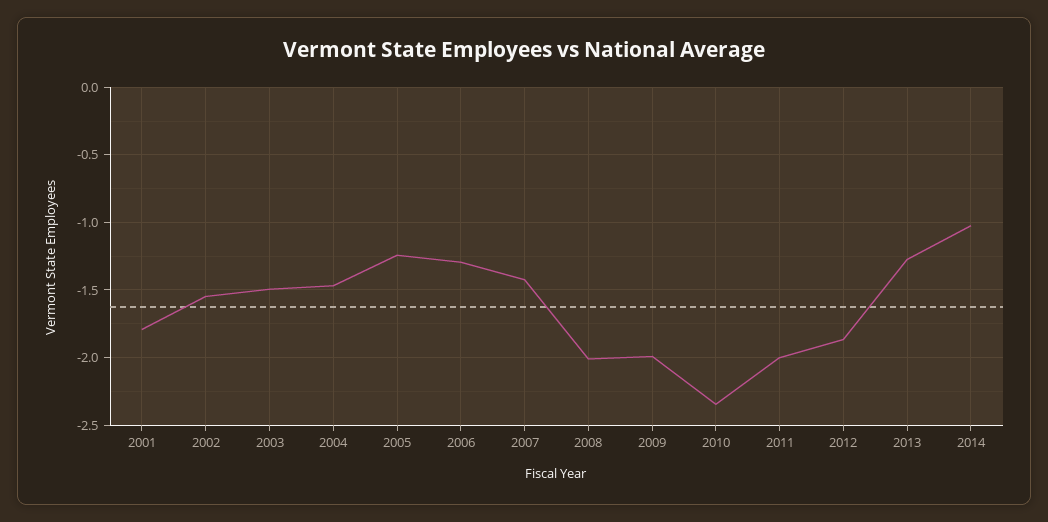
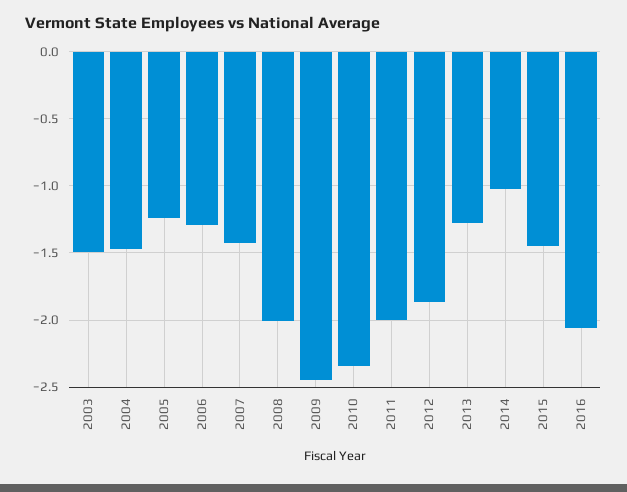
2001: -1.8 -> none
2002: -1.55 -> none
2009: -2 -> -2.45
2015: none -> -1.45
2016: none -> -2.05

